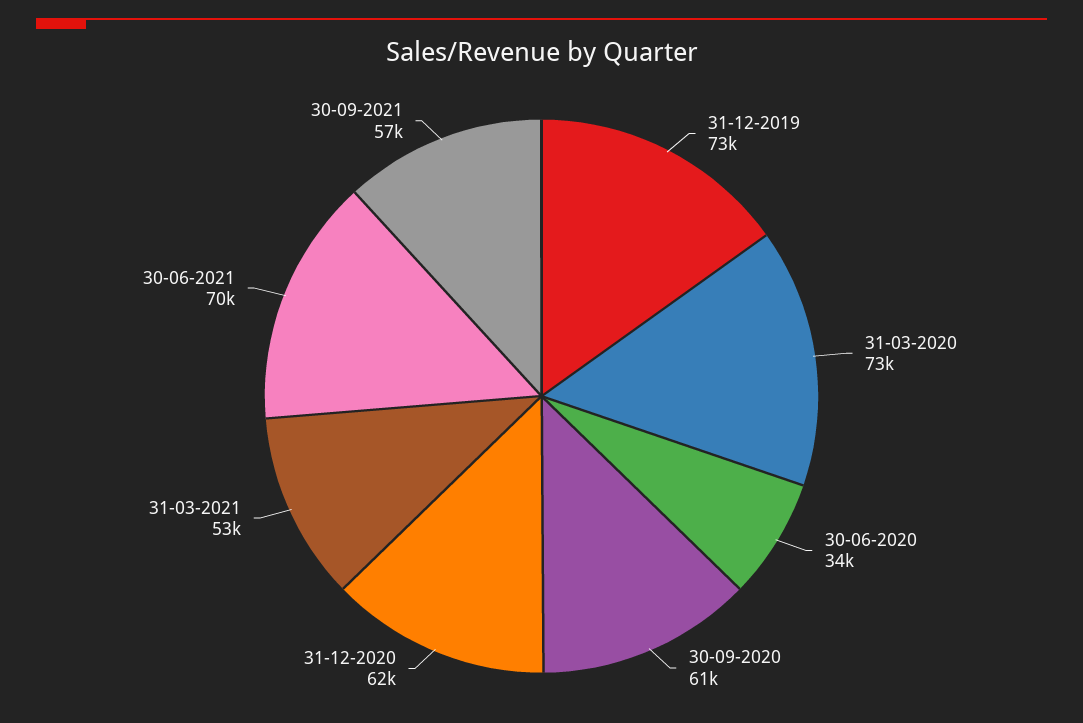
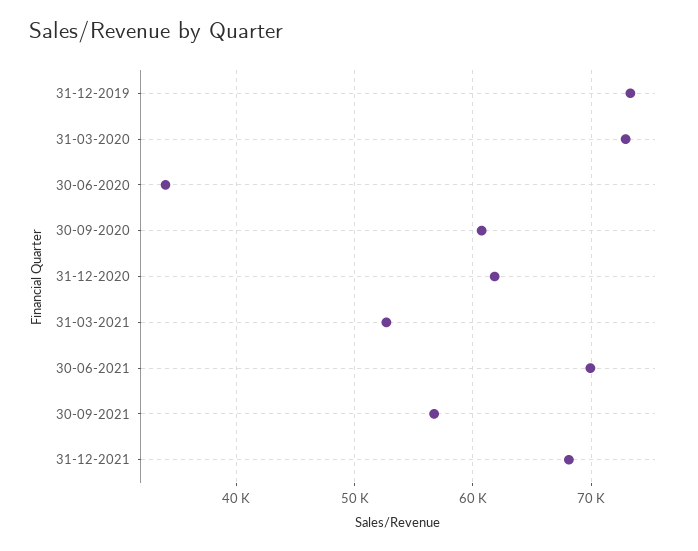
31-12-2021: none -> 68000

